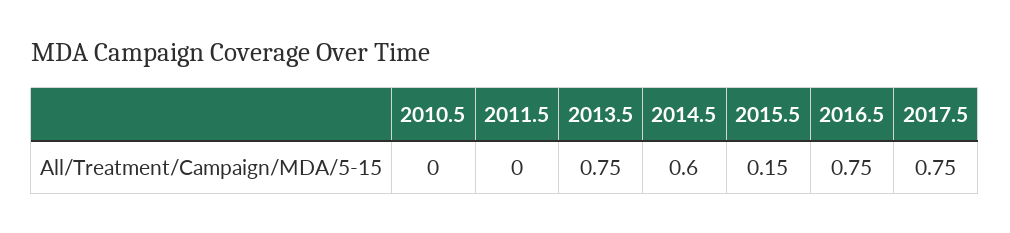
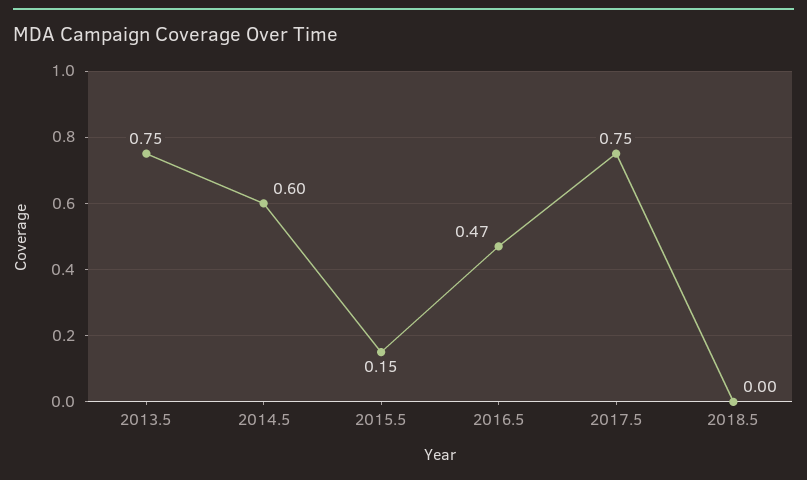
2010.5: 0 -> none
2011.5: 0 -> none
2016.5: 0.75 -> 0.47
2018.5: none -> 0

